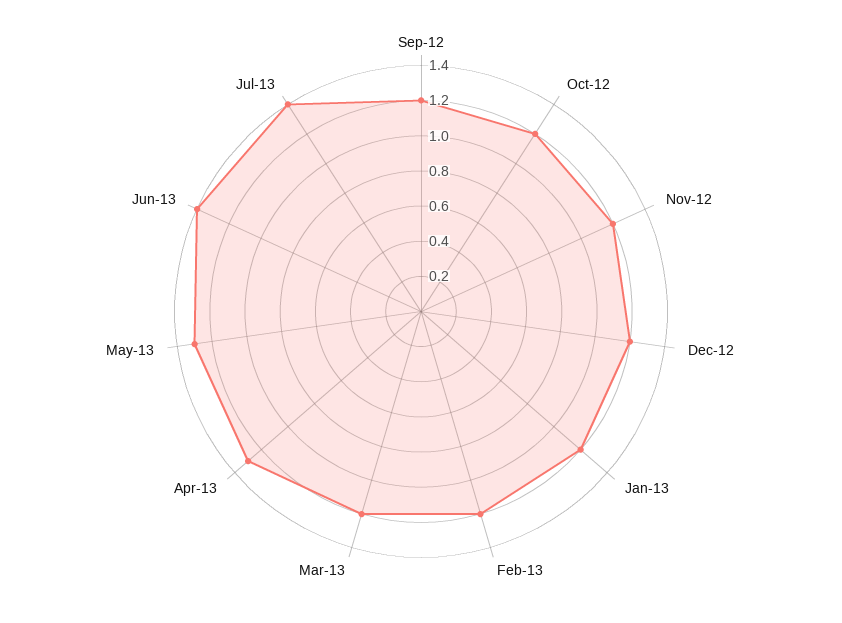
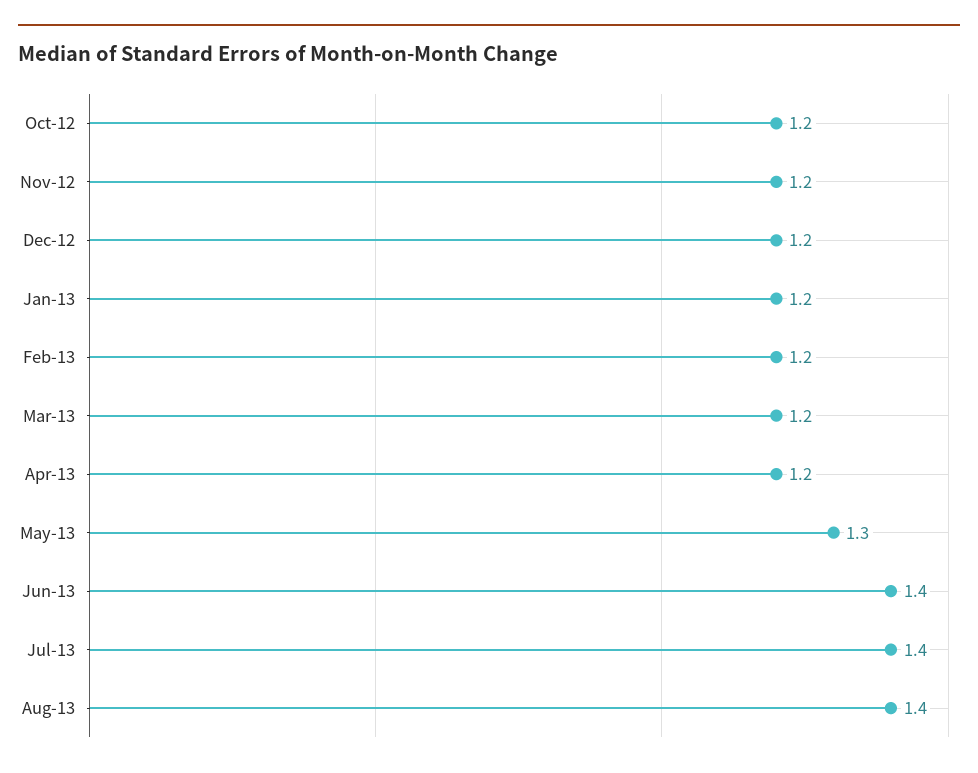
Sep-12: 1.2 -> none
Apr-13: 1.3 -> 1.2
Aug-13: none -> 1.4

